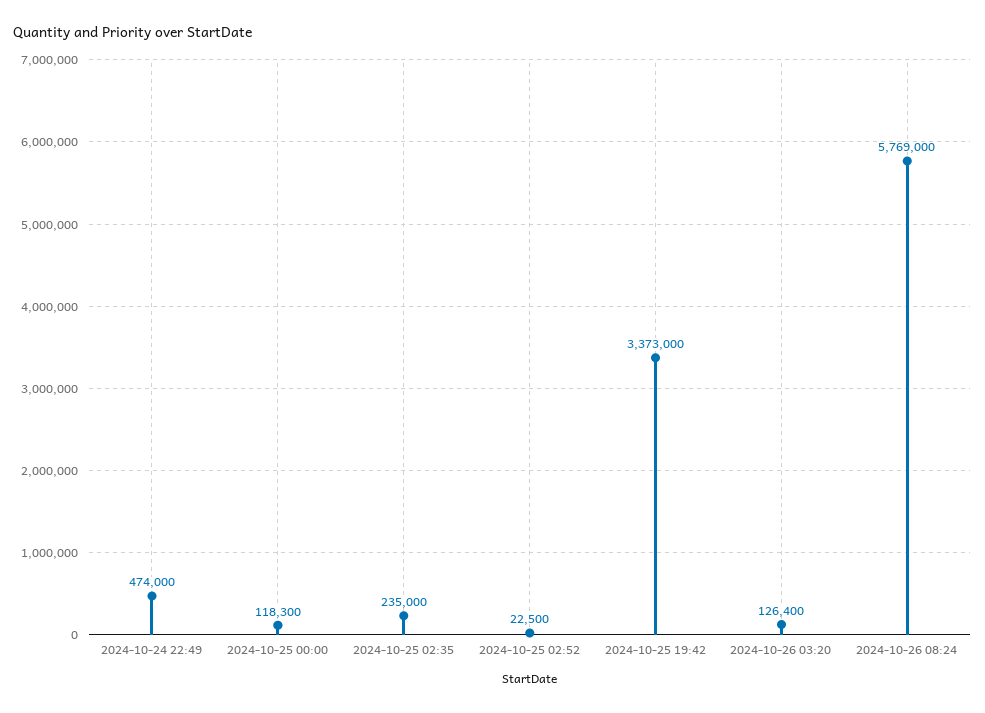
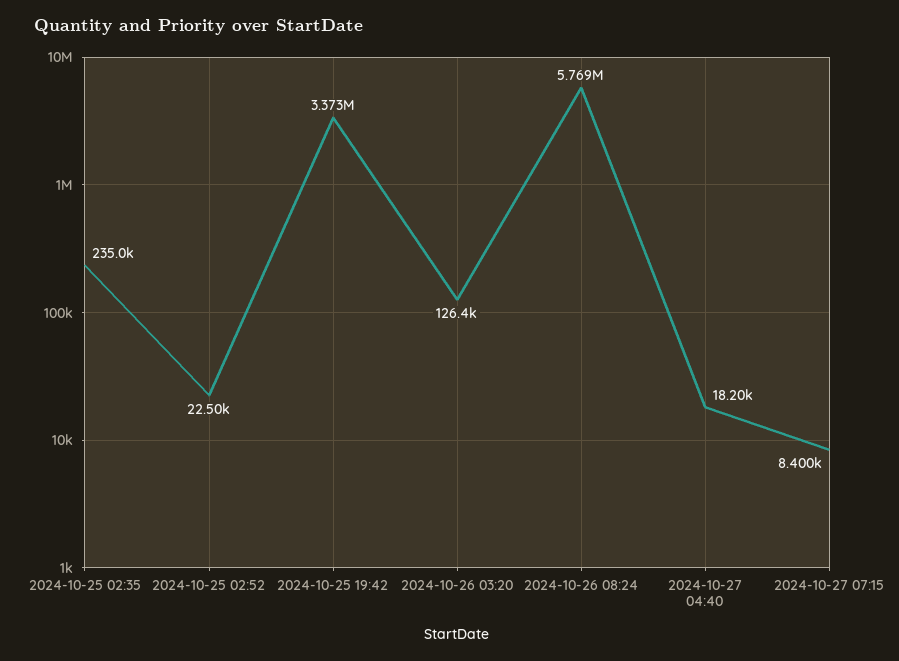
2024-10-24 22:49: 474000 -> none
2024-10-25 00:00: 118300 -> none
2024-10-27 04:40: none -> 18200
2024-10-27 07:15: none -> 8400

